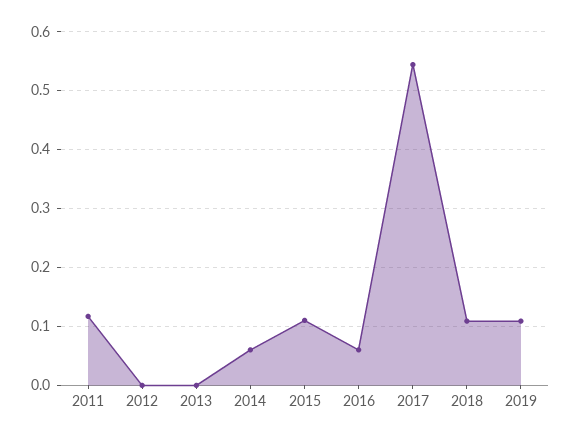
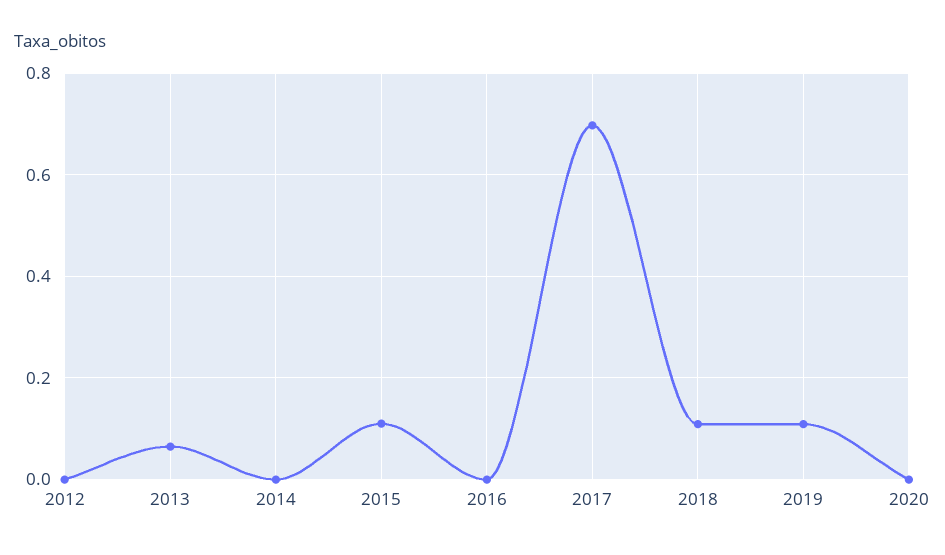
2011: 0.12 -> none
2013: 0 -> 0.06
2014: 0.06 -> 0
2016: 0.06 -> 0
2017: 0.54 -> 0.7
2020: none -> 0

